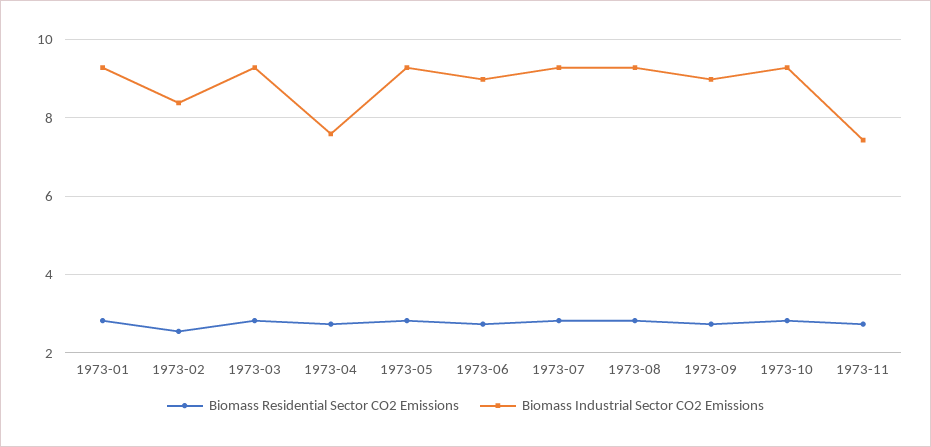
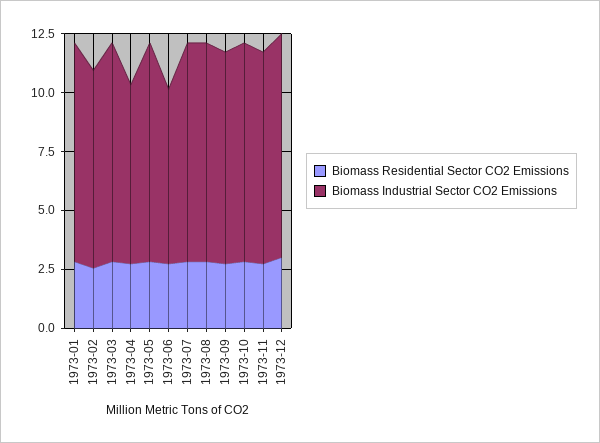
Biomass Industrial Sector CO2 Emissions, 1973-06: 9 -> 7.5
Biomass Industrial Sector CO2 Emissions, 1973-11: 7.4 -> 9
Biomass Residential Sector CO2 Emissions, 1973-12: none -> 3
Biomass Industrial Sector CO2 Emissions, 1973-12: none -> 9.5

